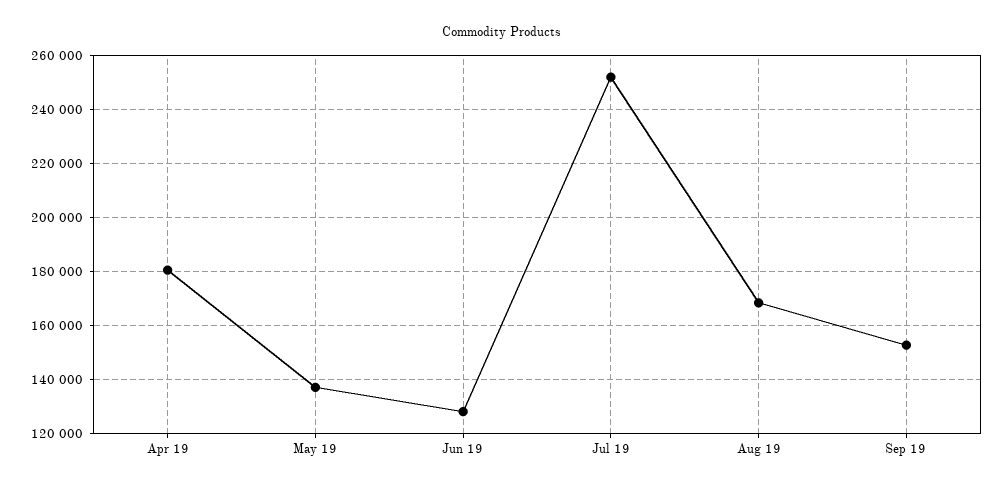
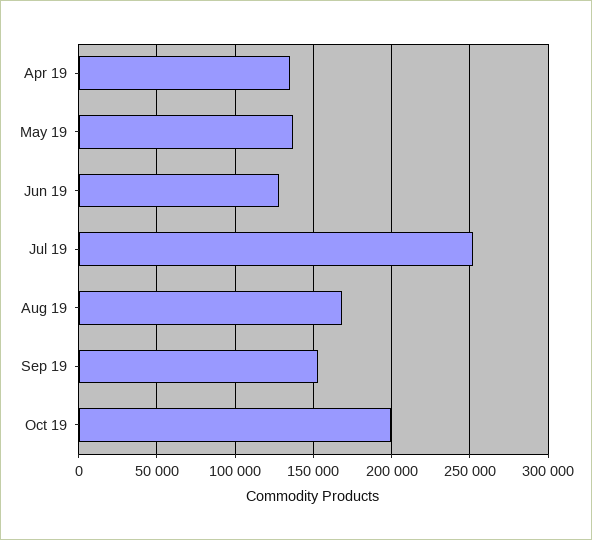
Apr 19: 180000 -> 135000
Oct 19: none -> 200000

